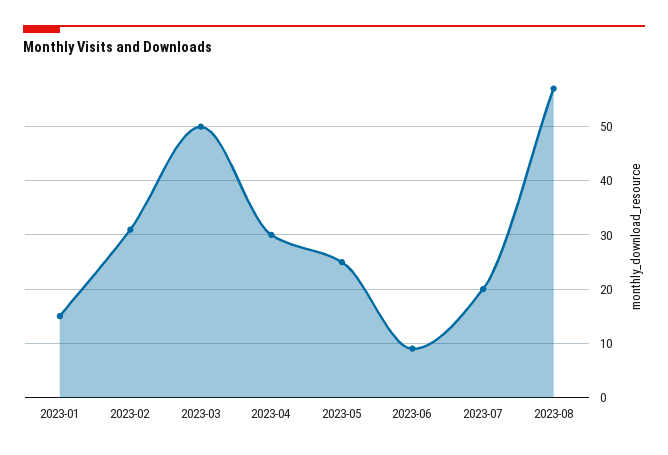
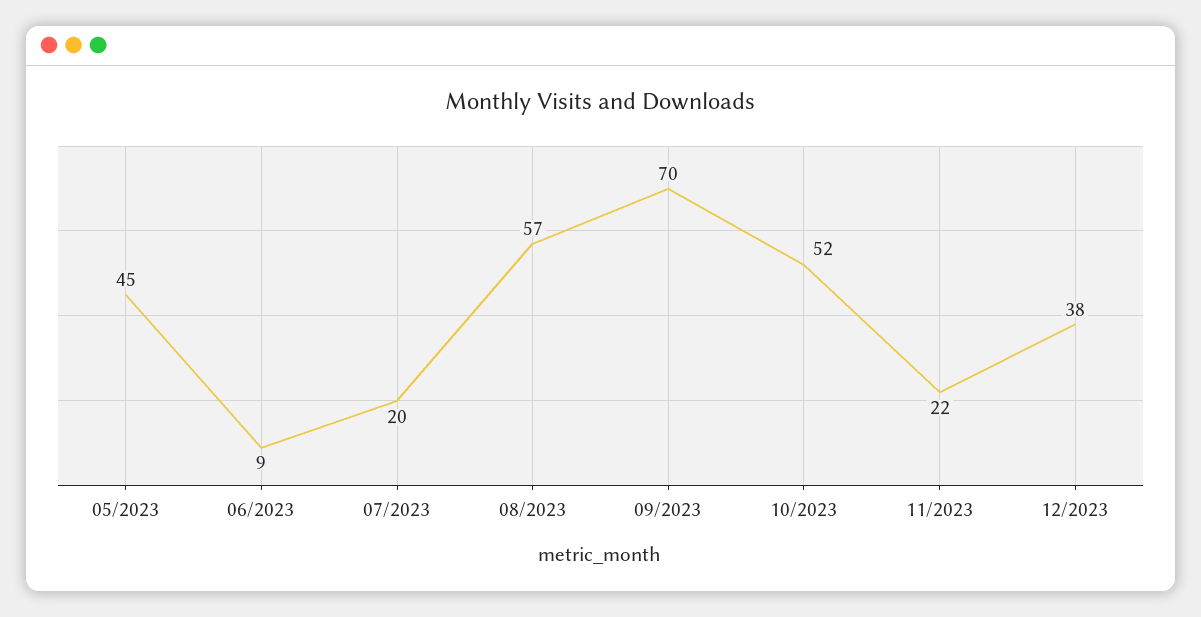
2023-01: 15 -> none
2023-02: 30 -> none
2023-03: 50 -> none
2023-04: 30 -> none
2023-05: 25 -> 45
09/2023: none -> 70
10/2023: none -> 52
11/2023: none -> 22
12/2023: none -> 38

